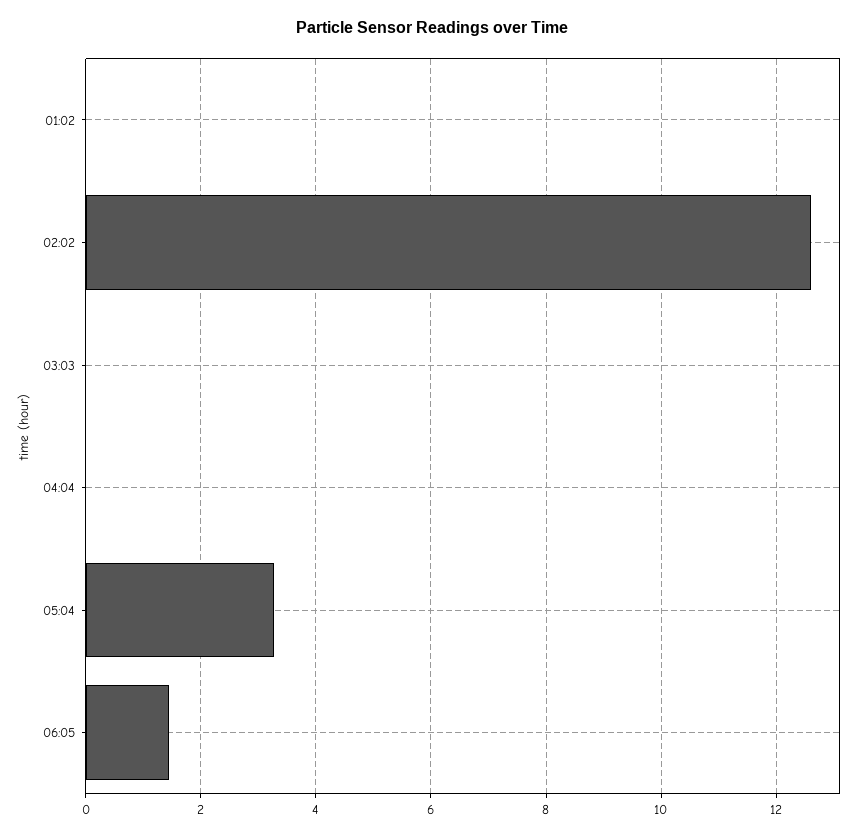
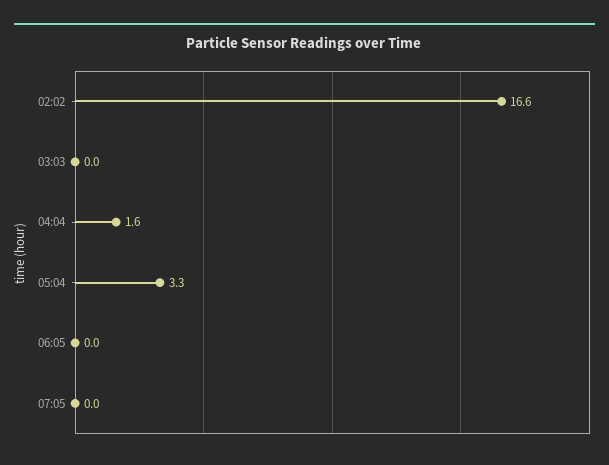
01:02: 0 -> none
02:02: 12.6 -> 16.6
04:04: 0 -> 1.6
06:05: 1.4 -> 0
07:05: none -> 0

